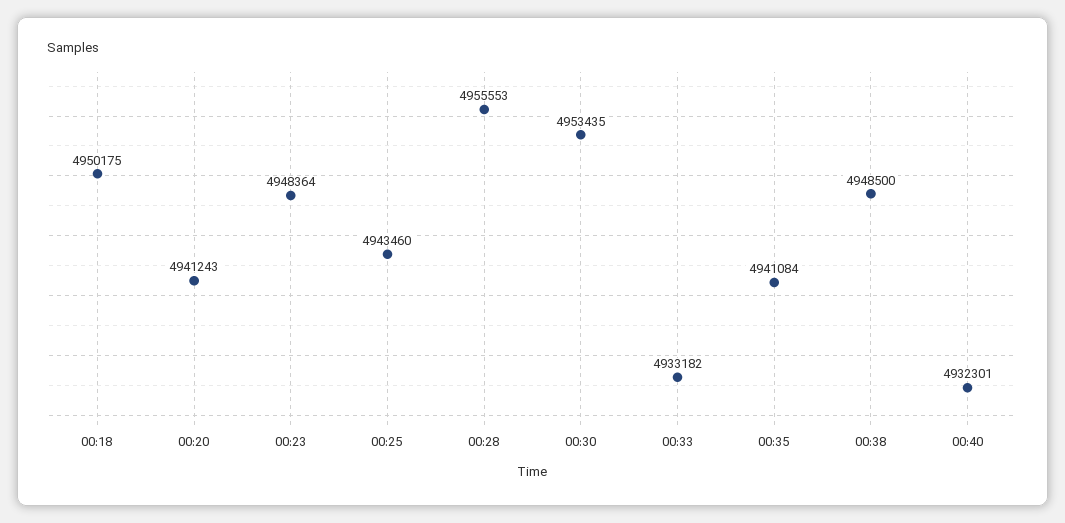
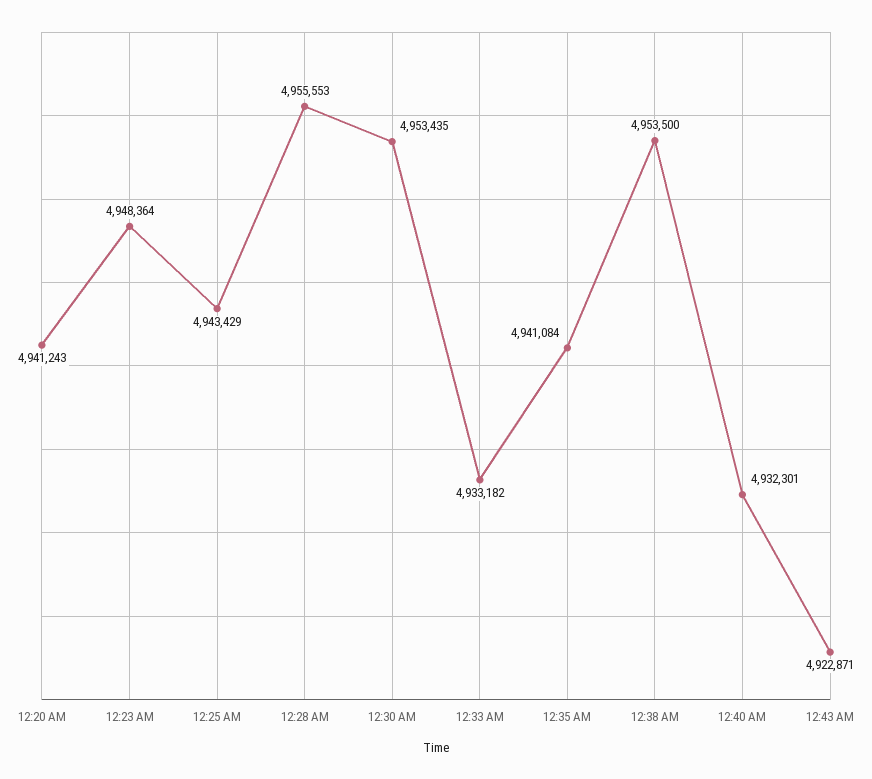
00:18: 4950175 -> none
00:25: 4943460 -> 4943429
00:38: 4948500 -> 4953500
12:43 AM: none -> 4922871

